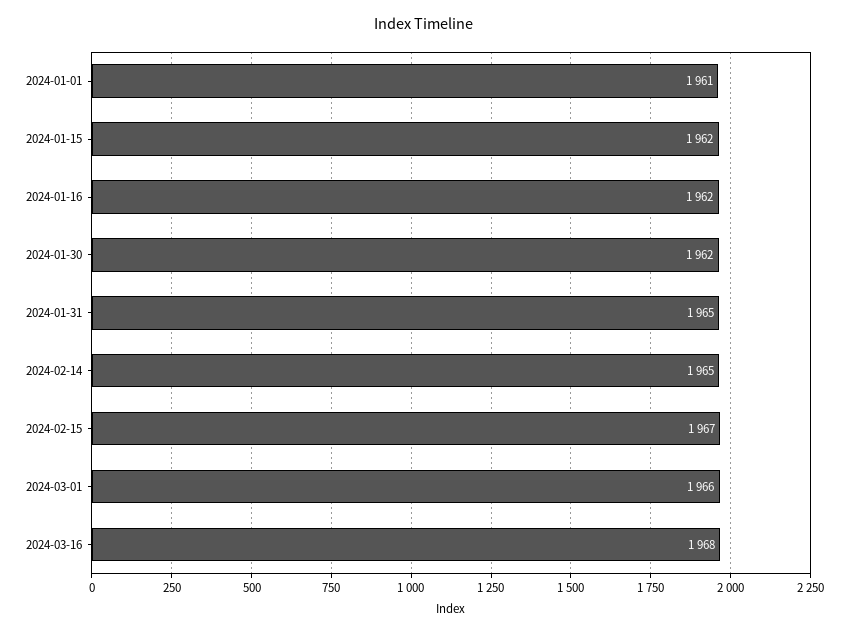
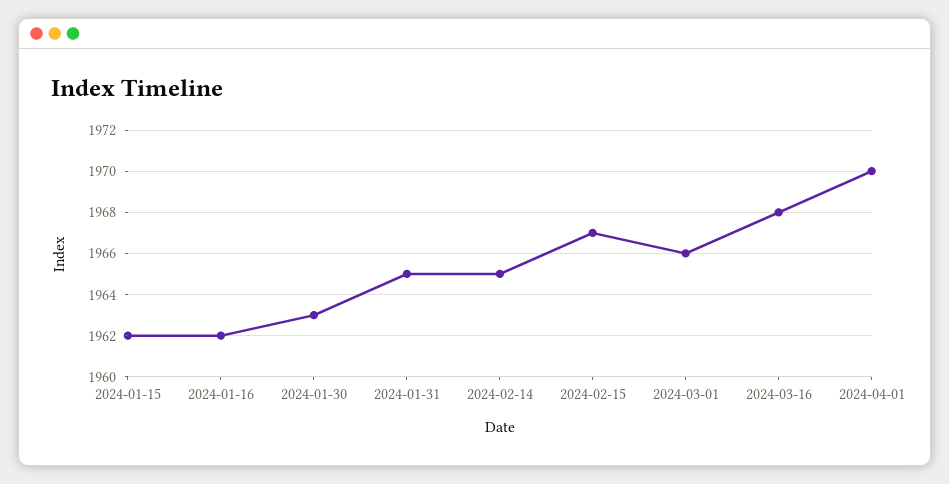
2024-01-01: 1961 -> none
2024-01-30: 1962 -> 1963
2024-04-01: none -> 1970

